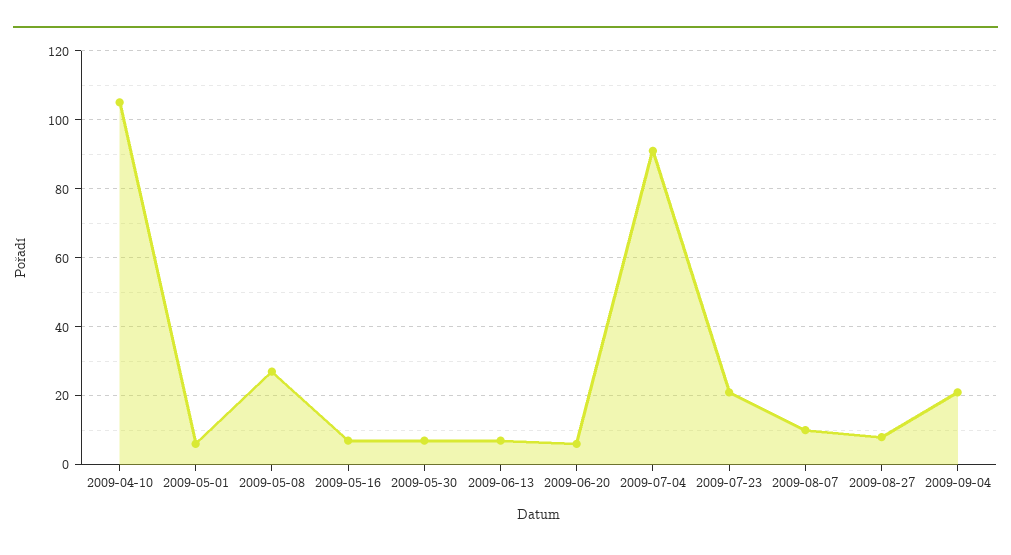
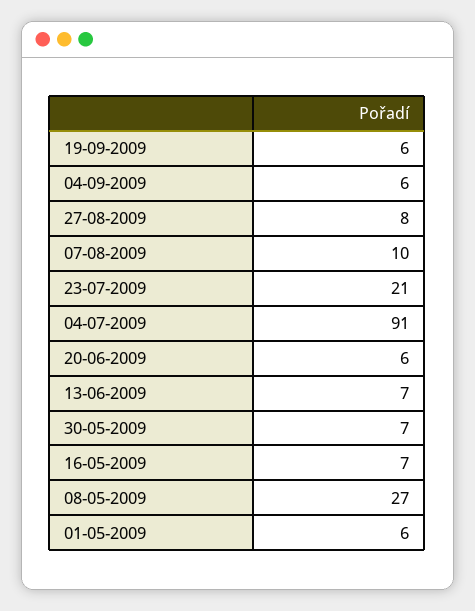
2009-04-10: 105 -> none
2009-09-04: 20 -> 6
19-09-2009: none -> 6

